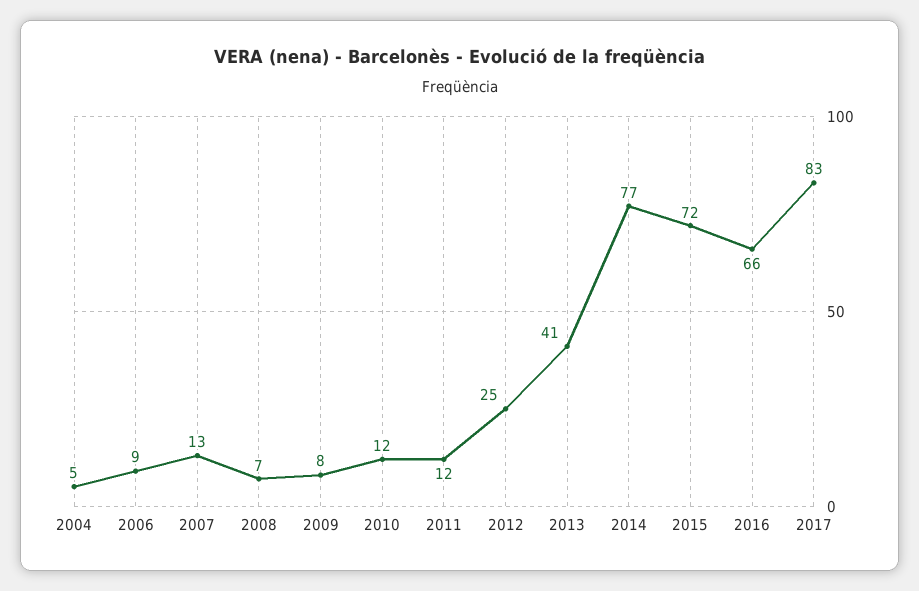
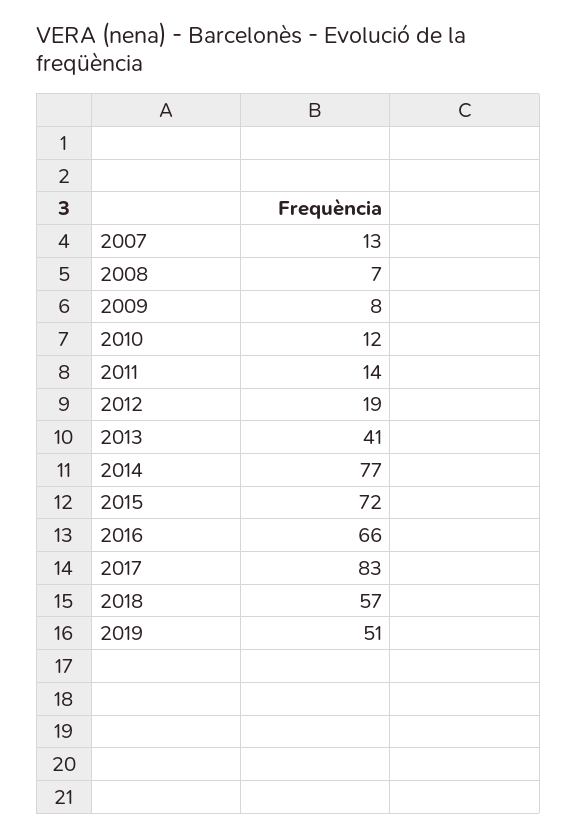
2004: 5 -> none
2006: 9 -> none
2011: 12 -> 14
2012: 25 -> 19
2018: none -> 57
2019: none -> 51

